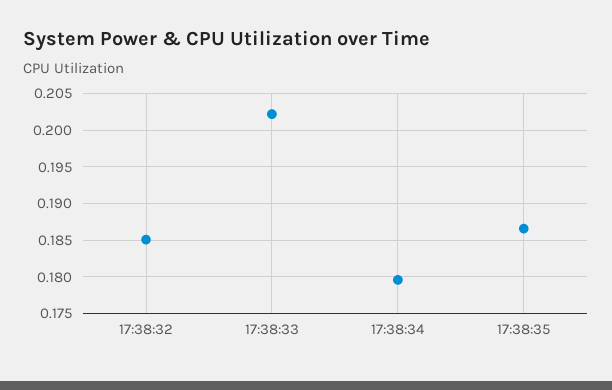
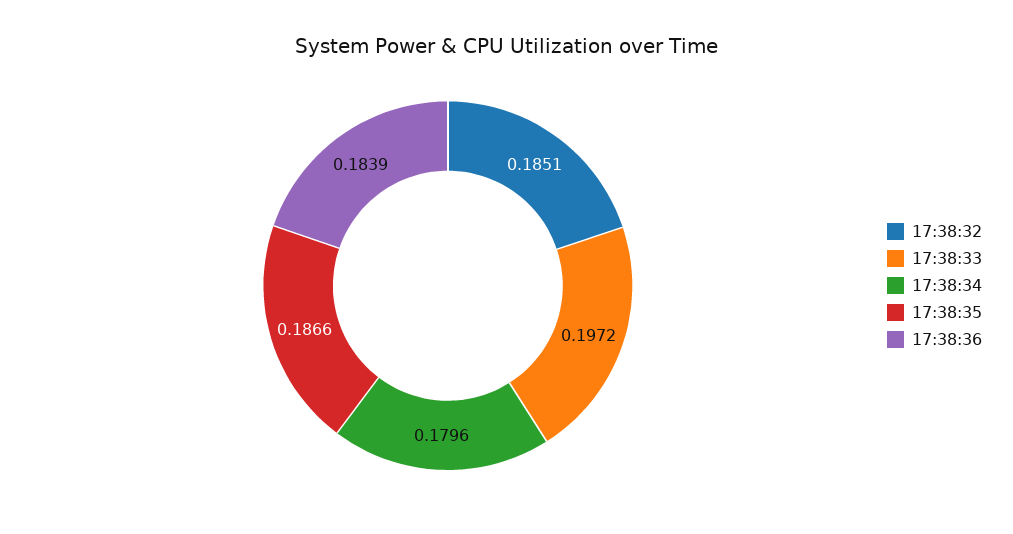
17:38:33: 0.202 -> 0.1972
17:38:36: none -> 0.1839

